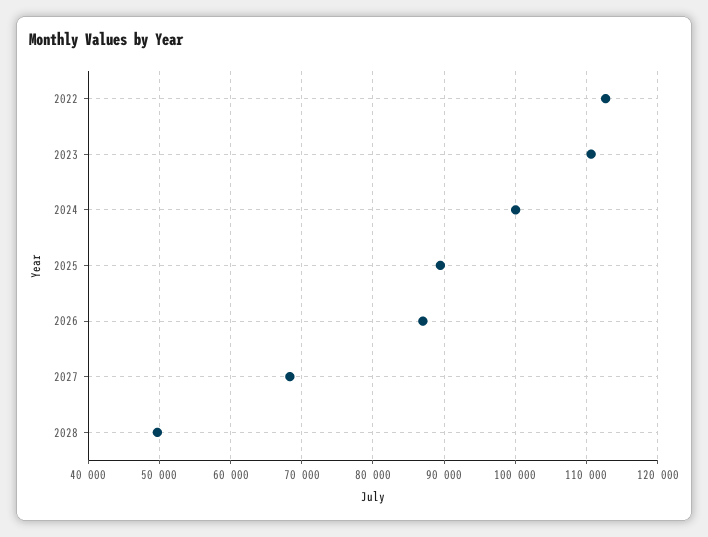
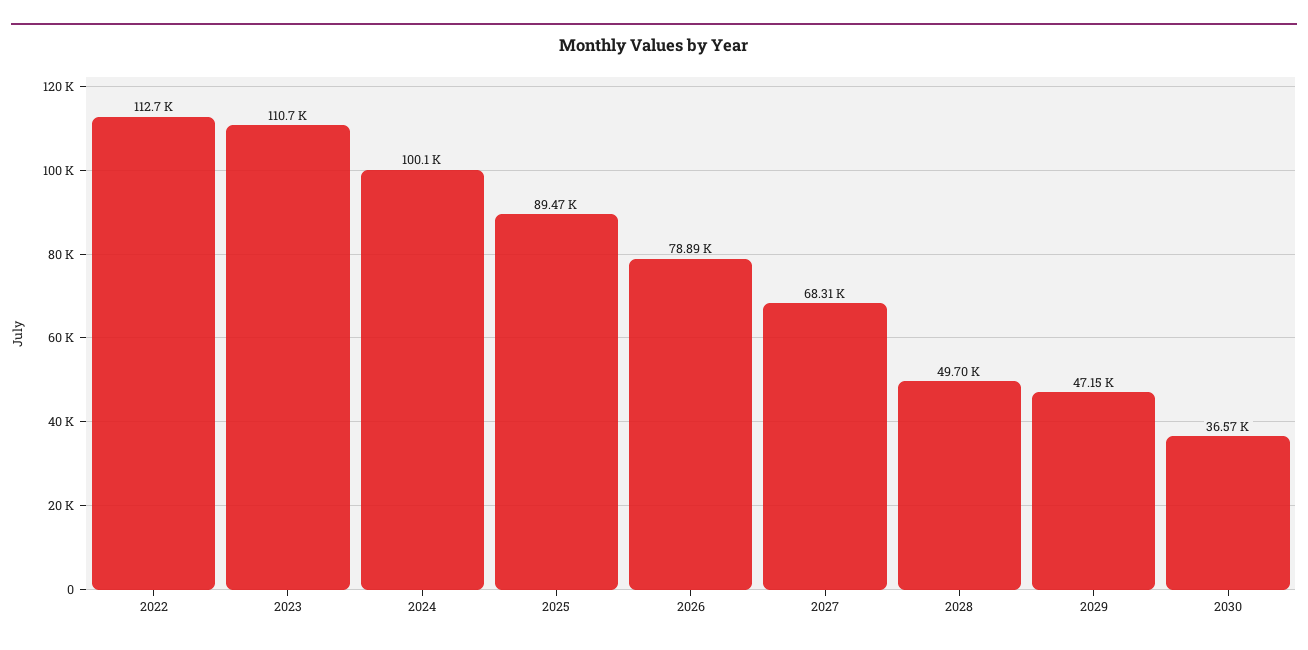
2026: 87000 -> 78890
2029: none -> 47150
2030: none -> 36570

